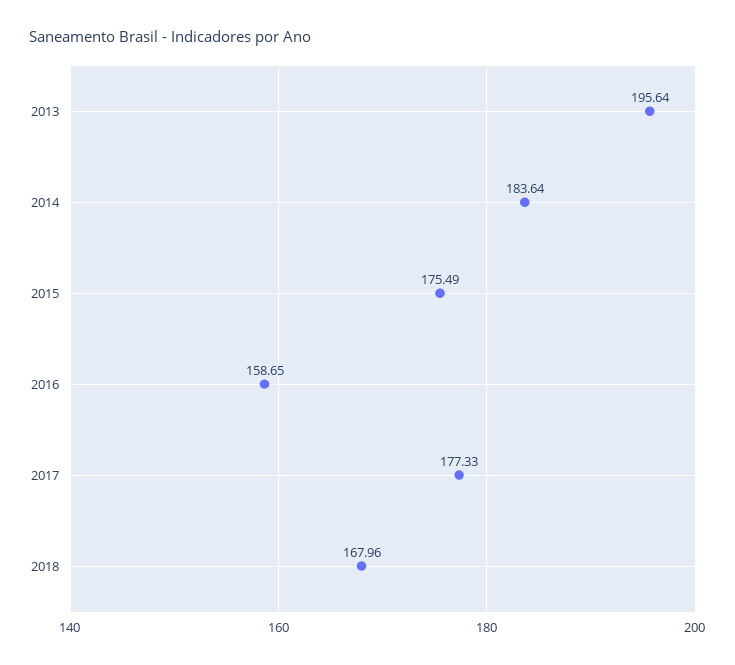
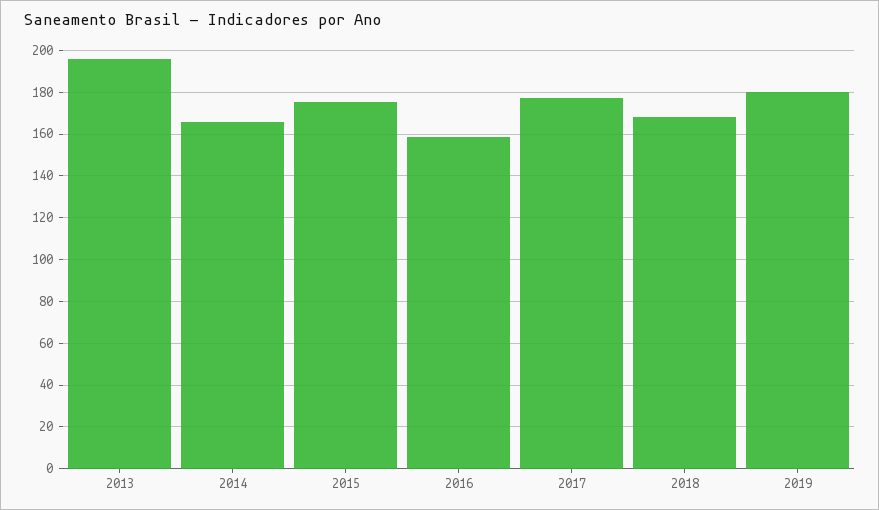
2014: 183.64 -> 165
2019: none -> 180

